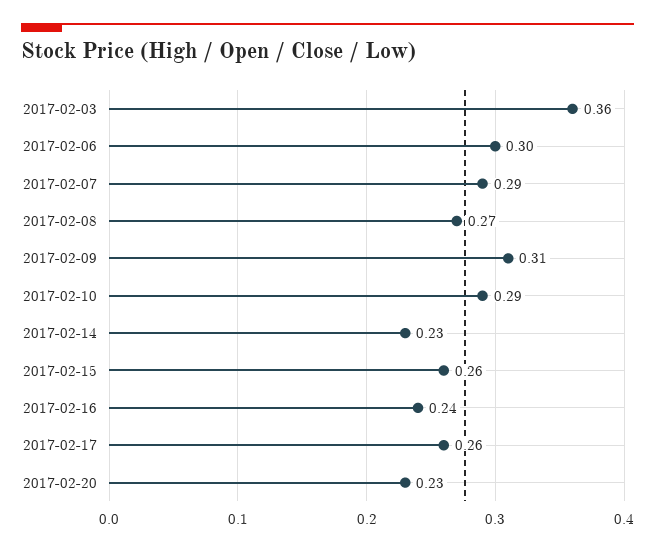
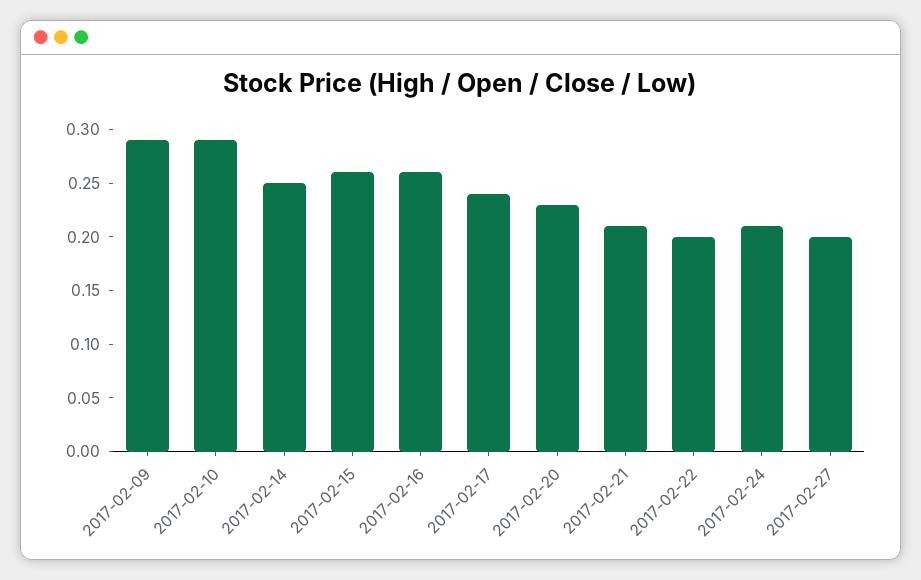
2017-02-03: 0.36 -> none
2017-02-06: 0.3 -> none
2017-02-07: 0.29 -> none
2017-02-08: 0.27 -> none
2017-02-09: 0.31 -> 0.29
2017-02-14: 0.23 -> 0.25
2017-02-16: 0.24 -> 0.26
2017-02-17: 0.26 -> 0.24
2017-02-21: none -> 0.21
2017-02-22: none -> 0.2
2017-02-24: none -> 0.21
2017-02-27: none -> 0.2

